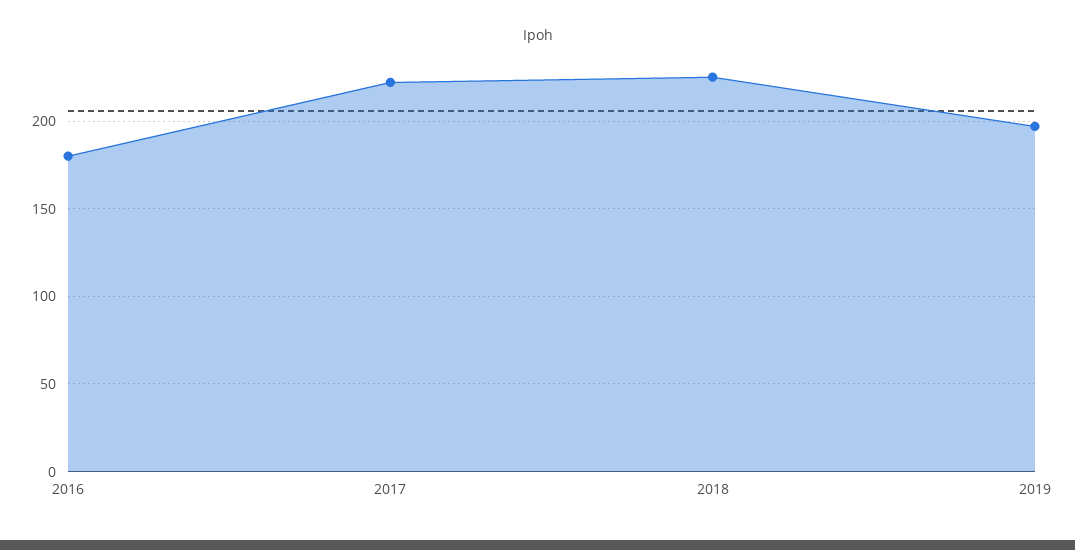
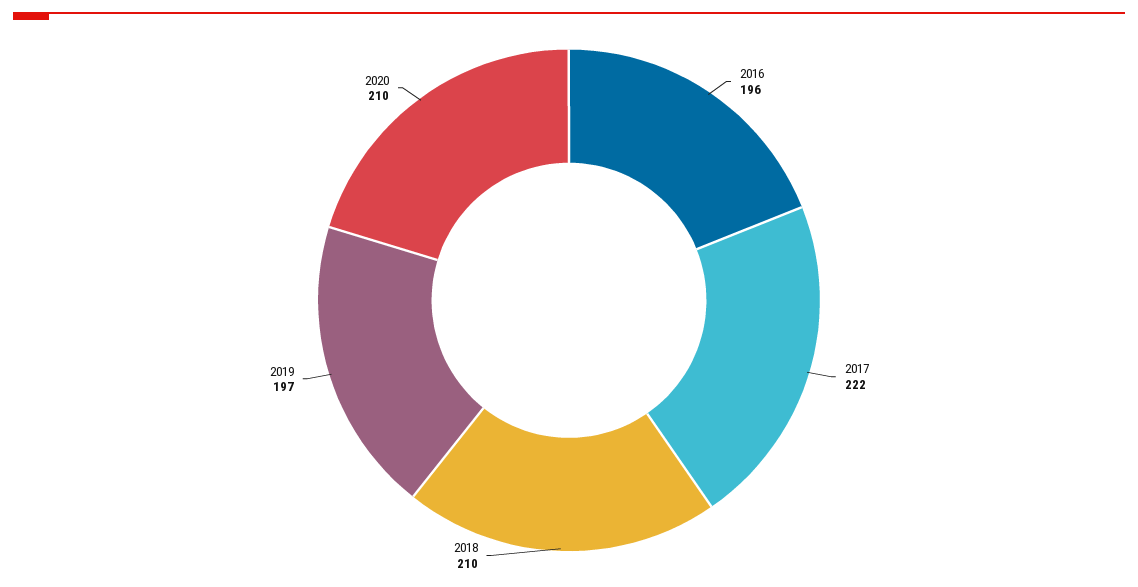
2016: 180 -> 196
2018: 225 -> 210
2020: none -> 210

